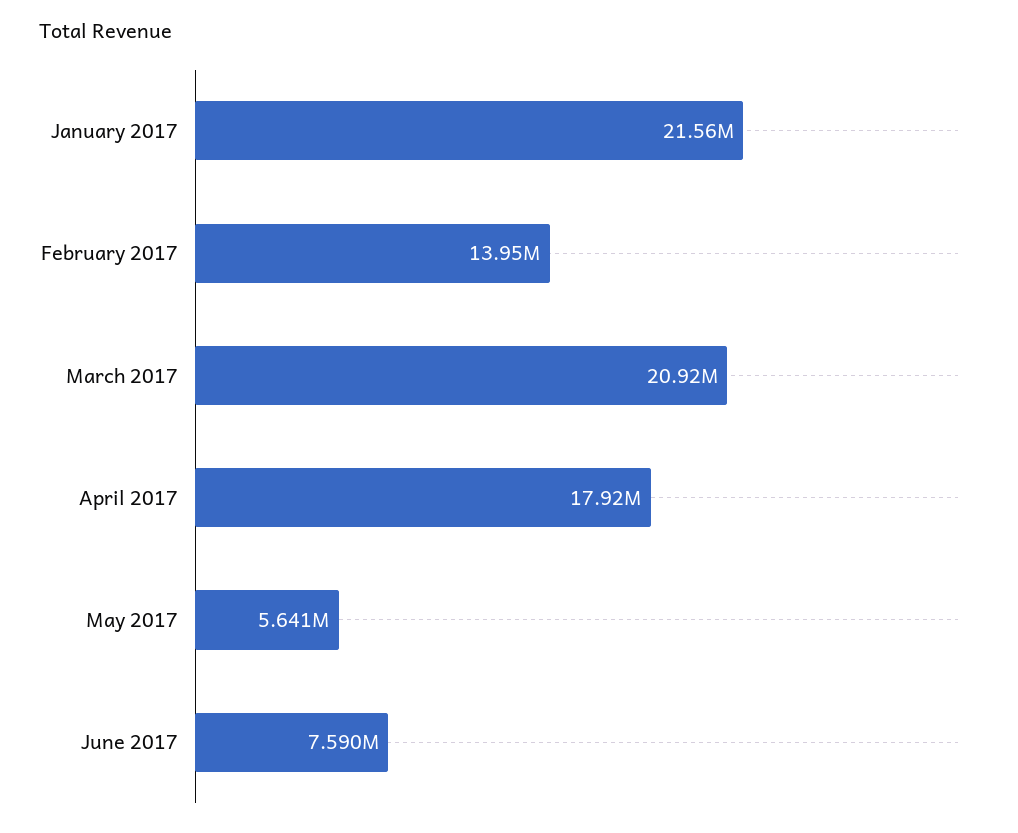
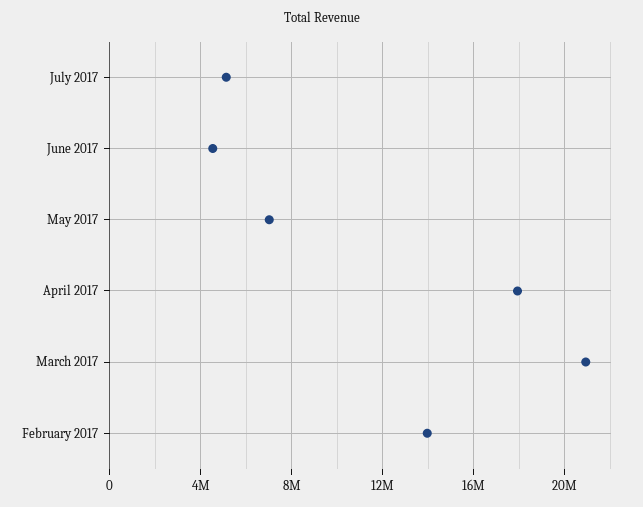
January 2017: 21560000 -> none
May 2017: 5641000 -> 7000000
June 2017: 7590000 -> 4500000
July 2017: none -> 5000000

